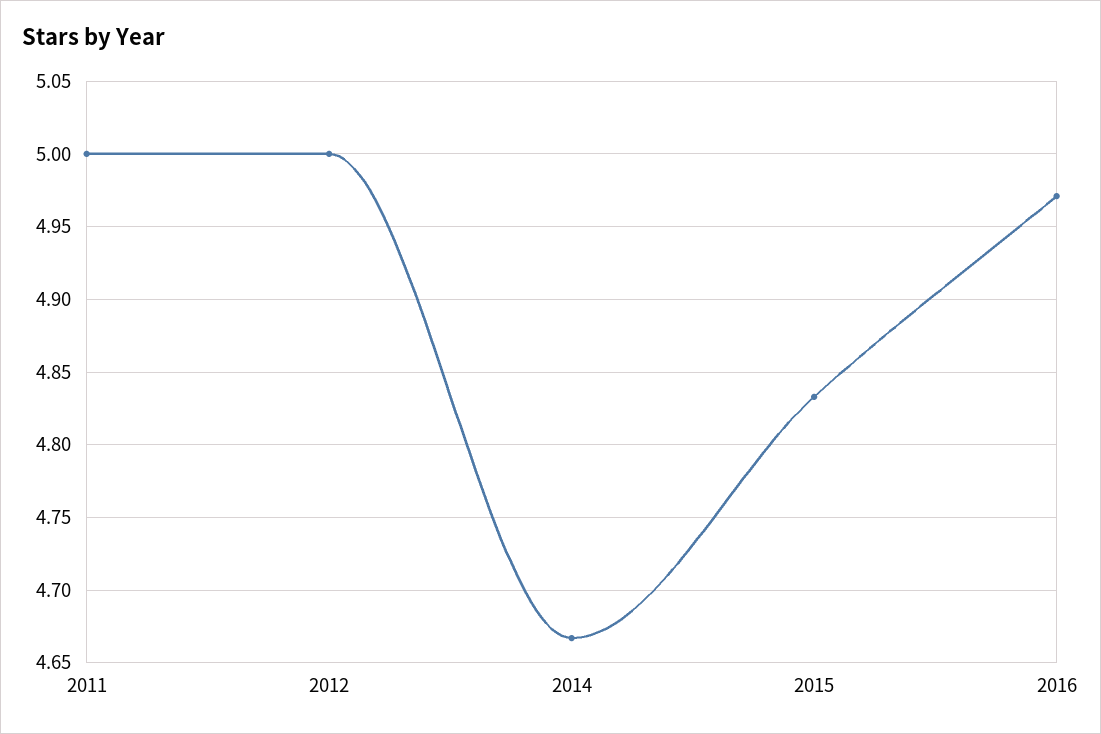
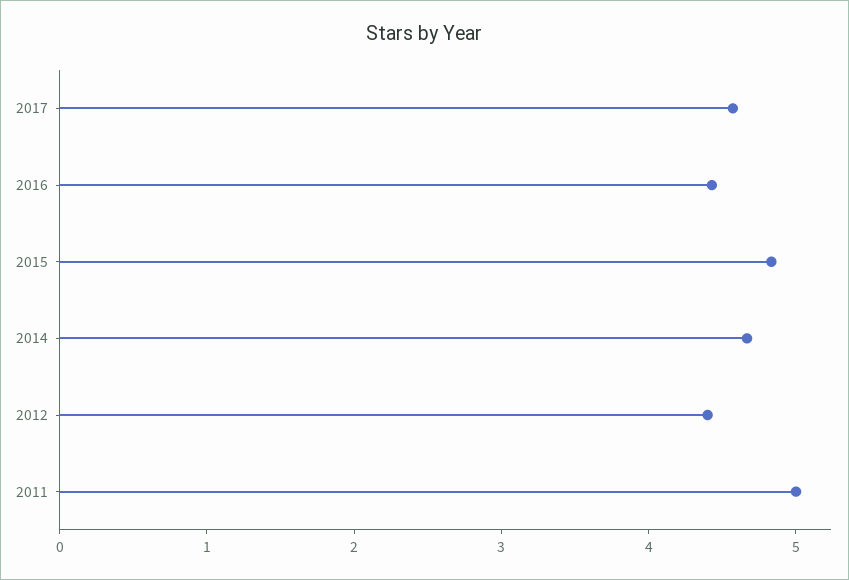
2012: 5 -> 4.4
2016: 4.97 -> 4.4
2017: none -> 4.6

